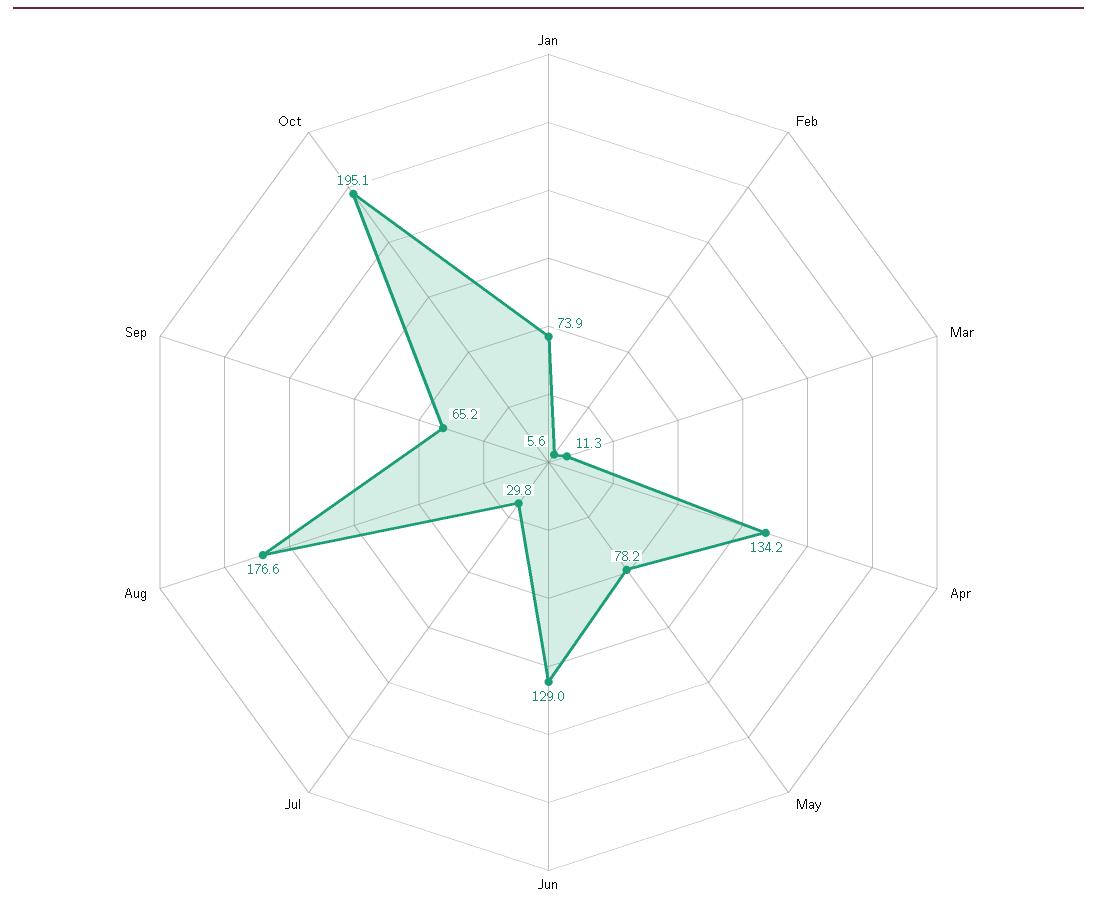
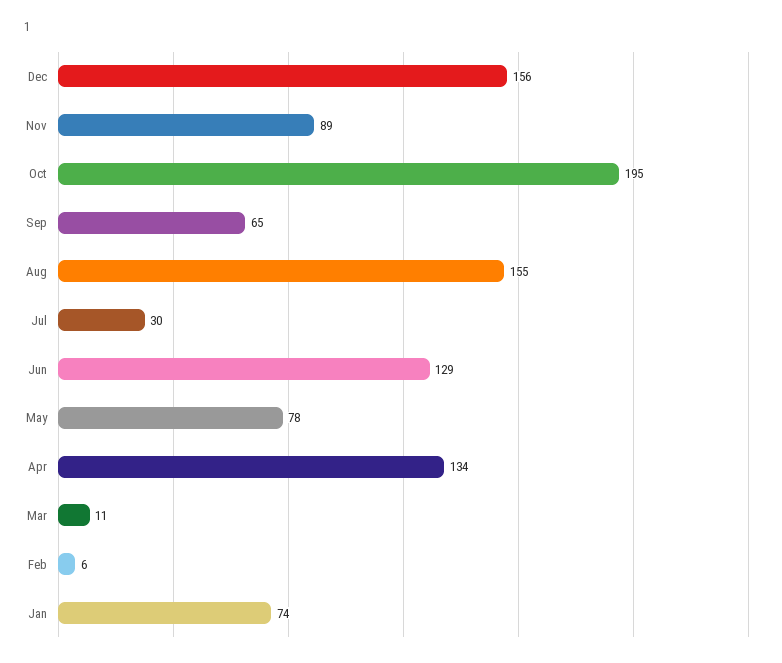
Aug: 176.6 -> 155
Dec: none -> 156
Nov: none -> 89

